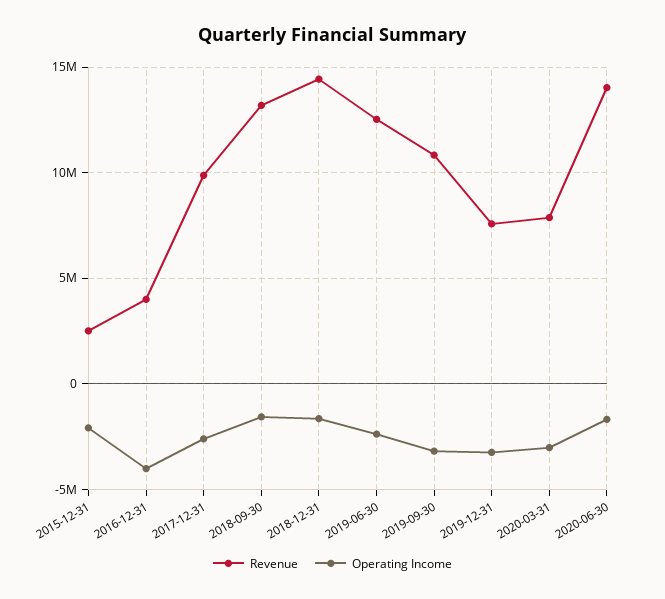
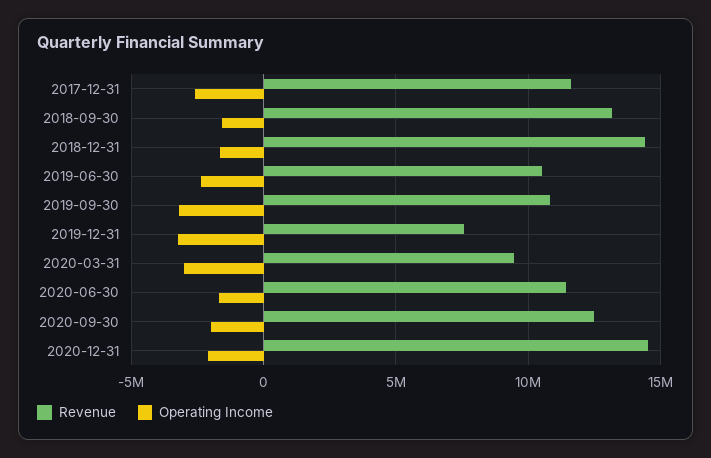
Revenue, 2015-12-31: 2500000 -> none
Operating Income, 2015-12-31: -2000000 -> none
Revenue, 2016-12-31: 4000000 -> none
Operating Income, 2016-12-31: -4000000 -> none
Revenue, 2017-12-31: 10000000 -> 11500000
Revenue, 2019-06-30: 12500000 -> 10500000
Revenue, 2020-03-31: 8000000 -> 9500000
Revenue, 2020-06-30: 14000000 -> 11500000
Revenue, 2020-09-30: none -> 12500000
Operating Income, 2020-09-30: none -> -2000000
Revenue, 2020-12-31: none -> 14500000
Operating Income, 2020-12-31: none -> -2000000

